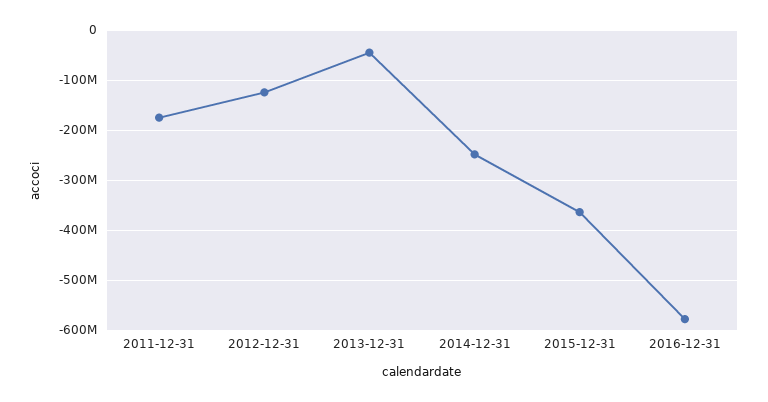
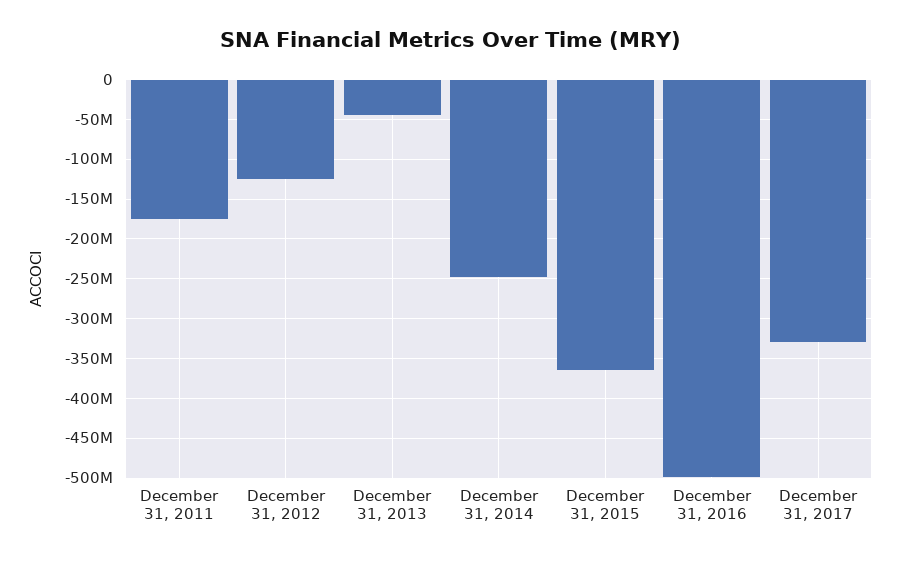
2016-12-31: -580000000 -> -500000000
December 31, 2017: none -> -330000000

